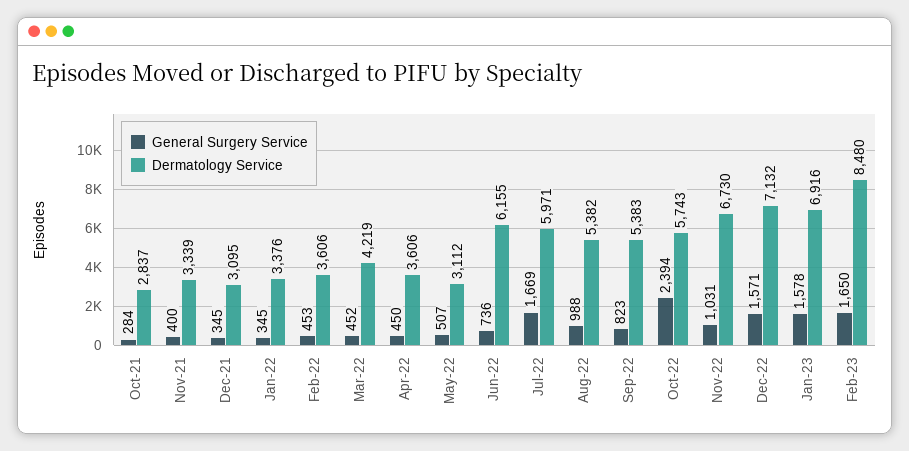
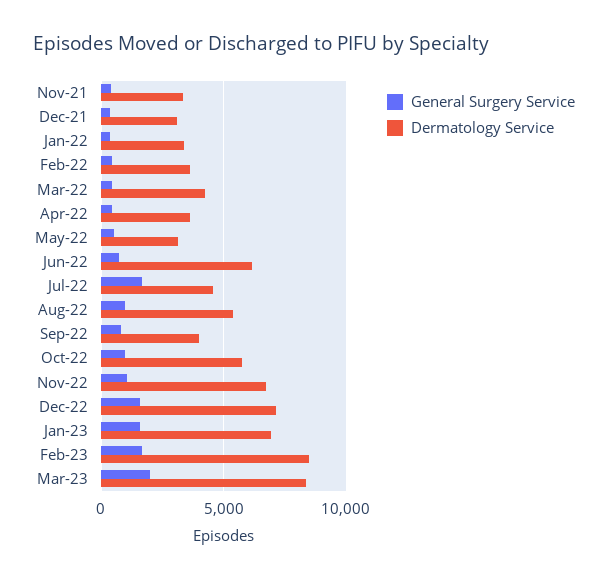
General Surgery Service, Oct-21: 284 -> none
Dermatology Service, Oct-21: 2837 -> none
Dermatology Service, Jul-22: 5971 -> 4500
Dermatology Service, Sep-22: 5383 -> 4000
General Surgery Service, Oct-22: 2394 -> 1000
General Surgery Service, Mar-23: none -> 2000
Dermatology Service, Mar-23: none -> 8500

